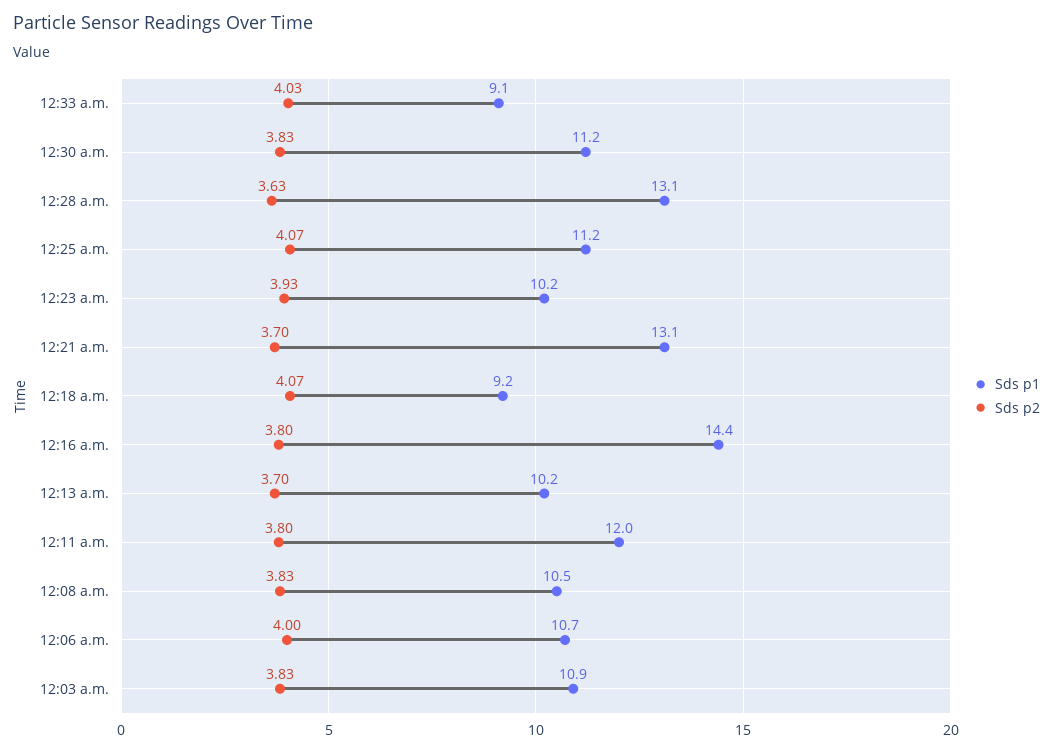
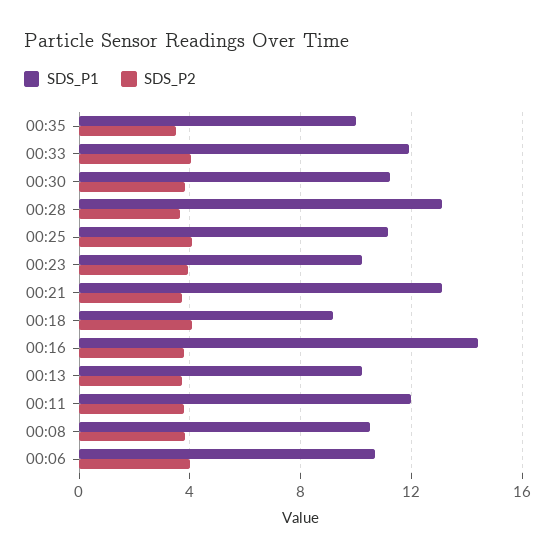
Sds p1, 12:33 a.m.: 9.1 -> 12
Sds p1, 12:03 a.m.: 10.9 -> none
Sds p2, 12:03 a.m.: 3.83 -> none
Sds p1, 00:35: none -> 10
Sds p2, 00:35: none -> 3.5

